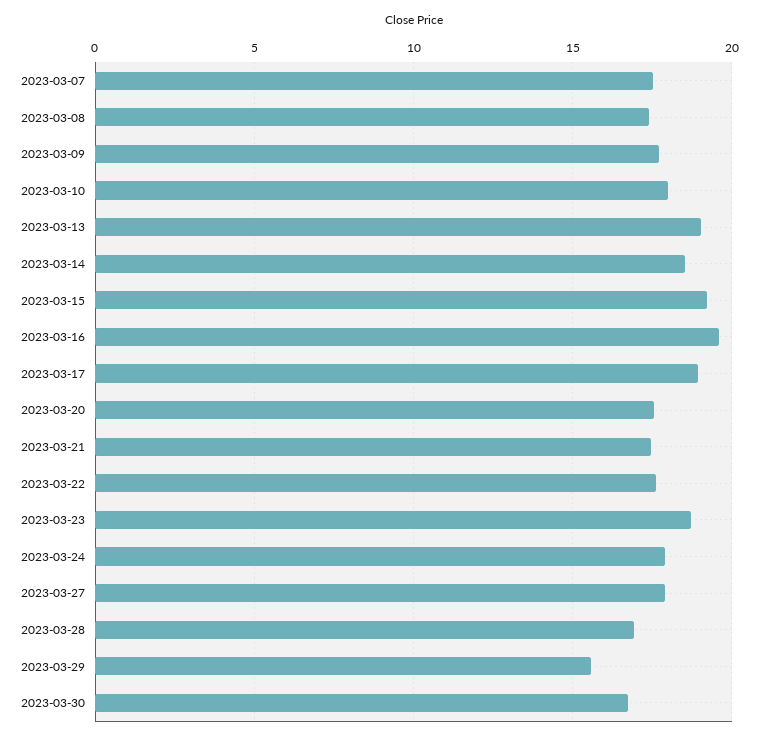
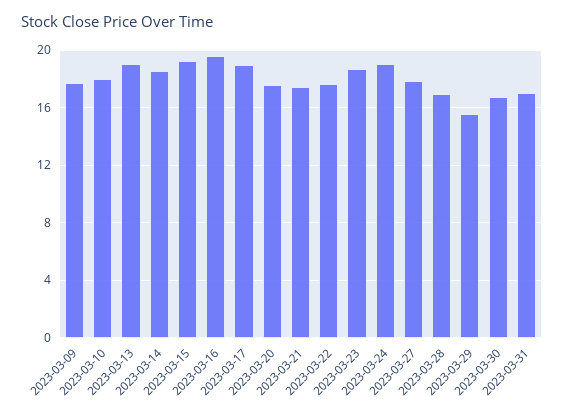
2023-03-07: 17.5 -> none
2023-03-08: 17.5 -> none
2023-03-24: 18 -> 19
2023-03-31: none -> 17

